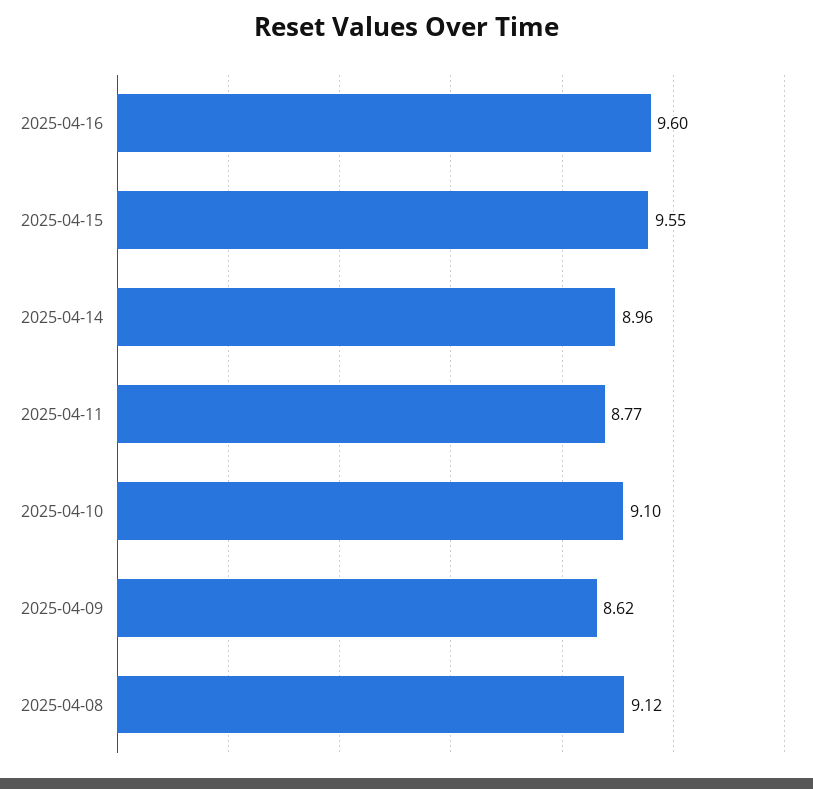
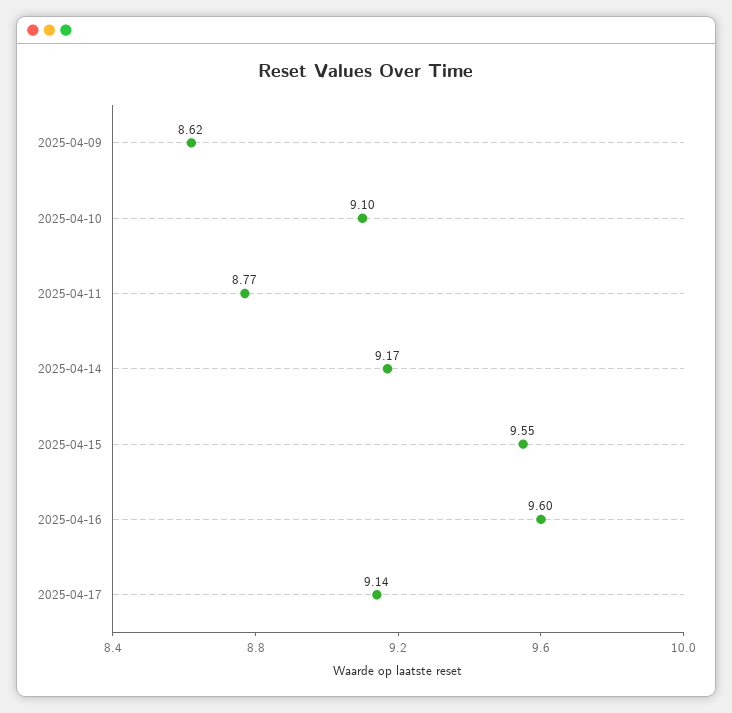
2025-04-14: 8.96 -> 9.17
2025-04-08: 9.12 -> none
2025-04-17: none -> 9.14

